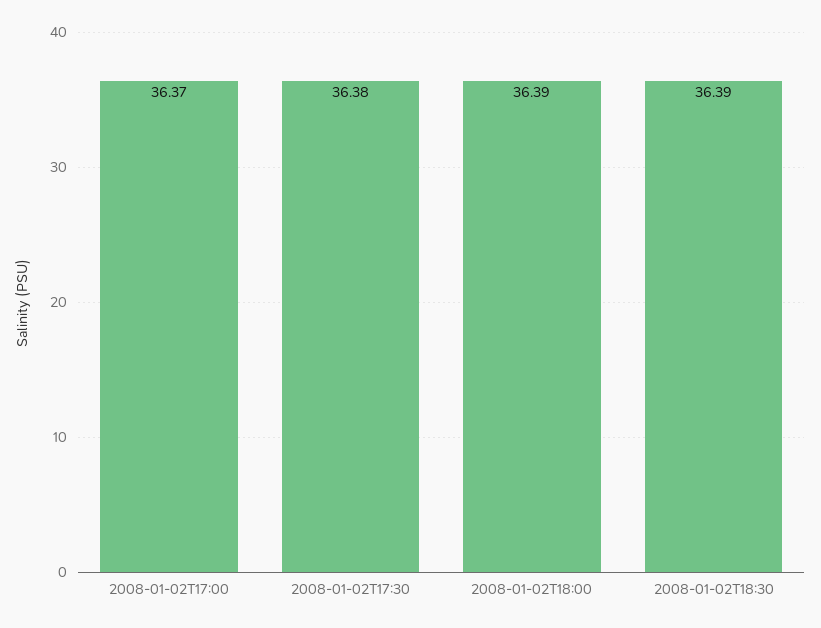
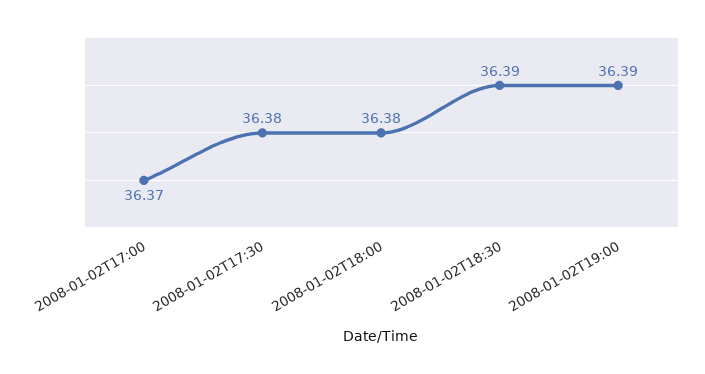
2008-01-02T18:00: 36.39 -> 36.38
2008-01-02T19:00: none -> 36.39

